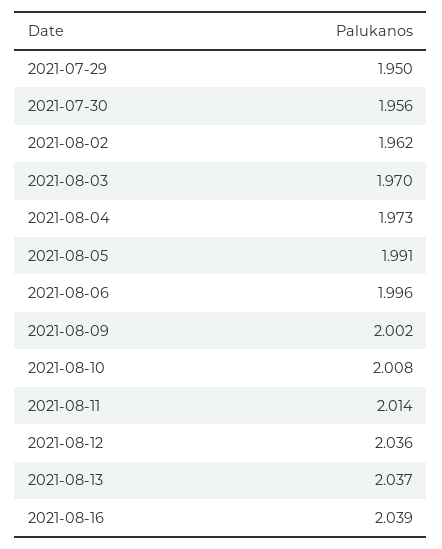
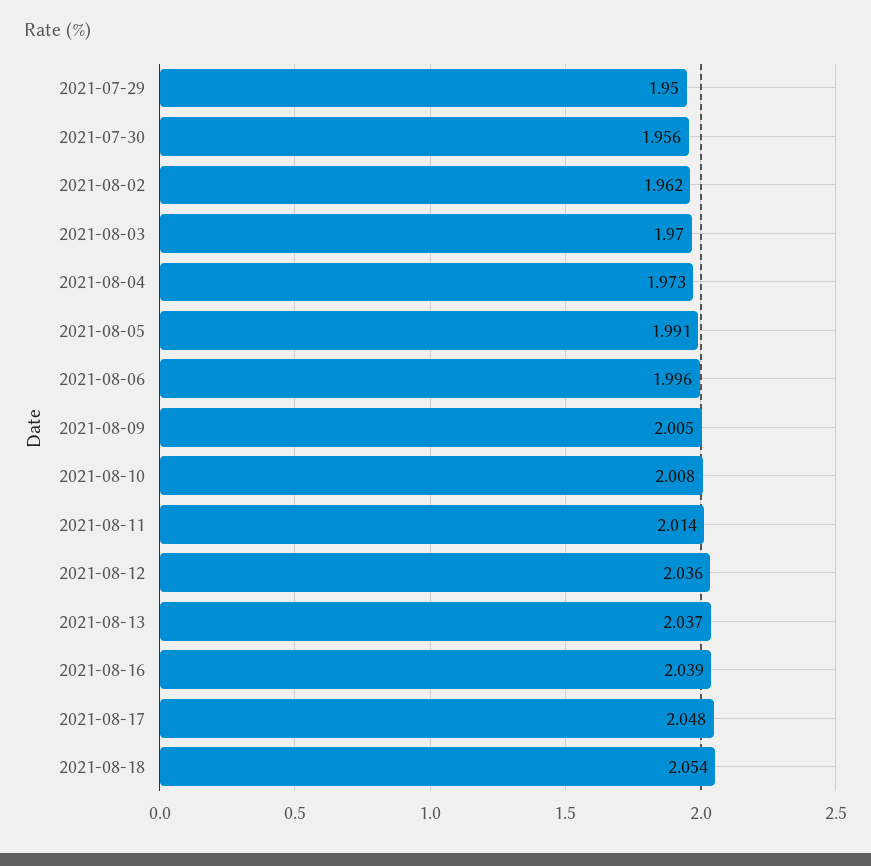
2021-08-09: 2.002 -> 2.005
2021-08-17: none -> 2.048
2021-08-18: none -> 2.054

